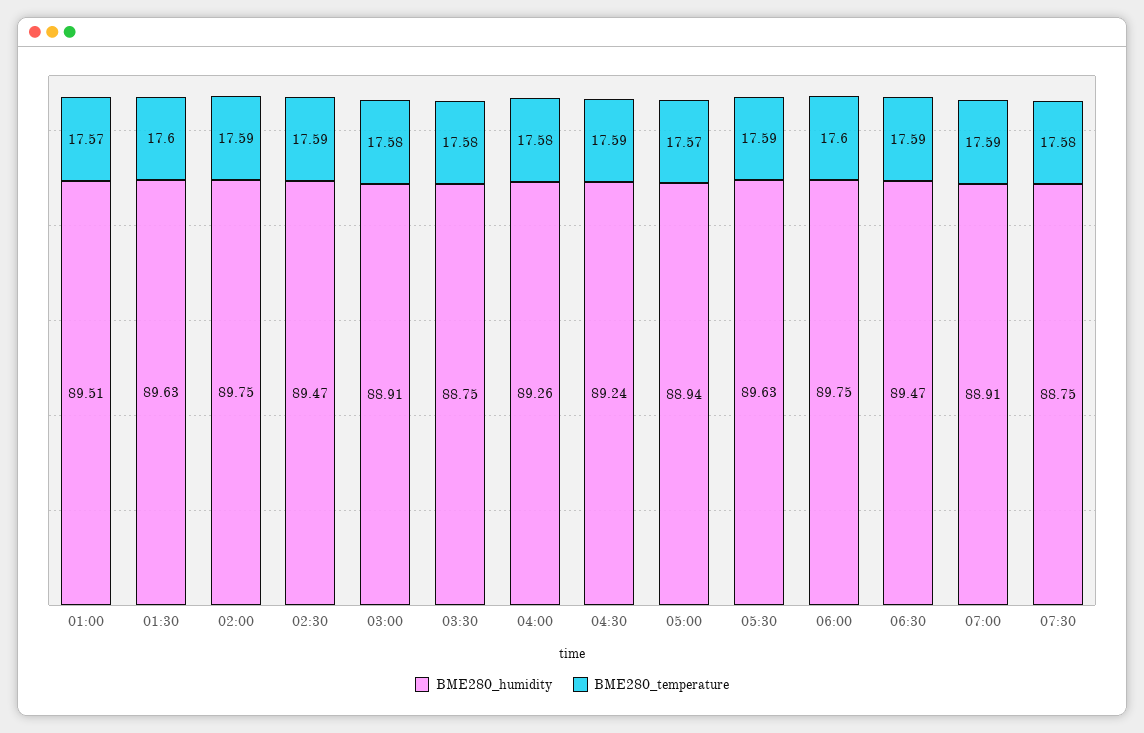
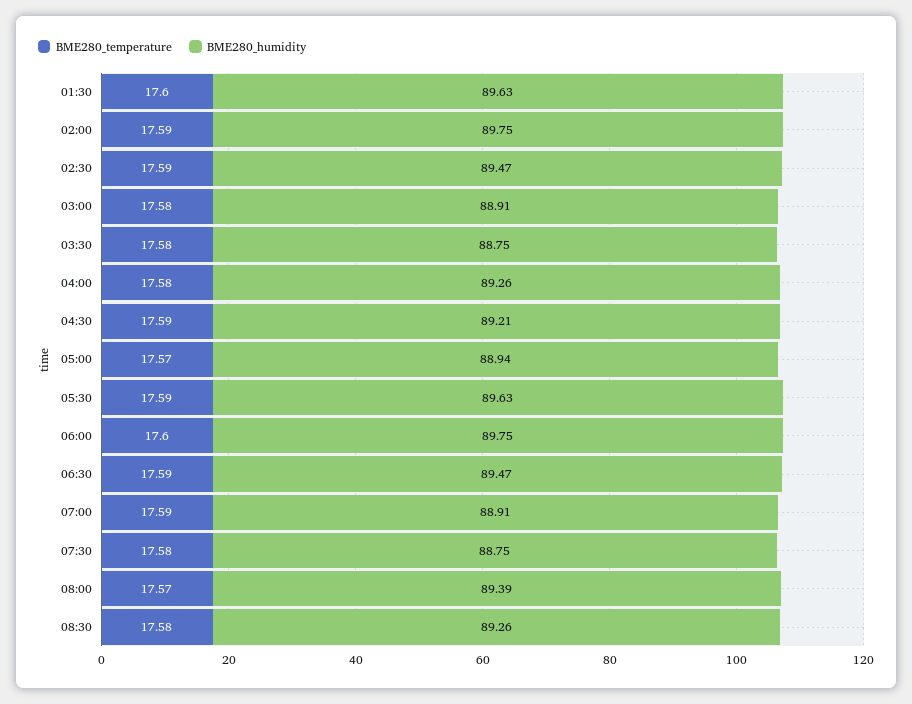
BME280_humidity, 01:00: 89.51 -> none
BME280_temperature, 01:00: 17.57 -> none
BME280_humidity, 04:30: 89.24 -> 89.21
BME280_temperature, 08:00: none -> 17.57
BME280_humidity, 08:00: none -> 89.39
BME280_temperature, 08:30: none -> 17.58
BME280_humidity, 08:30: none -> 89.26

